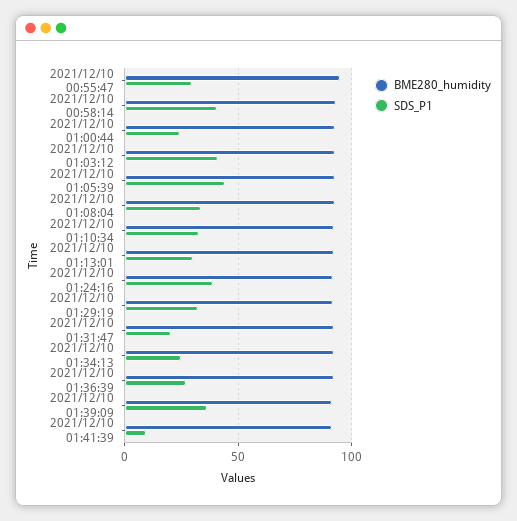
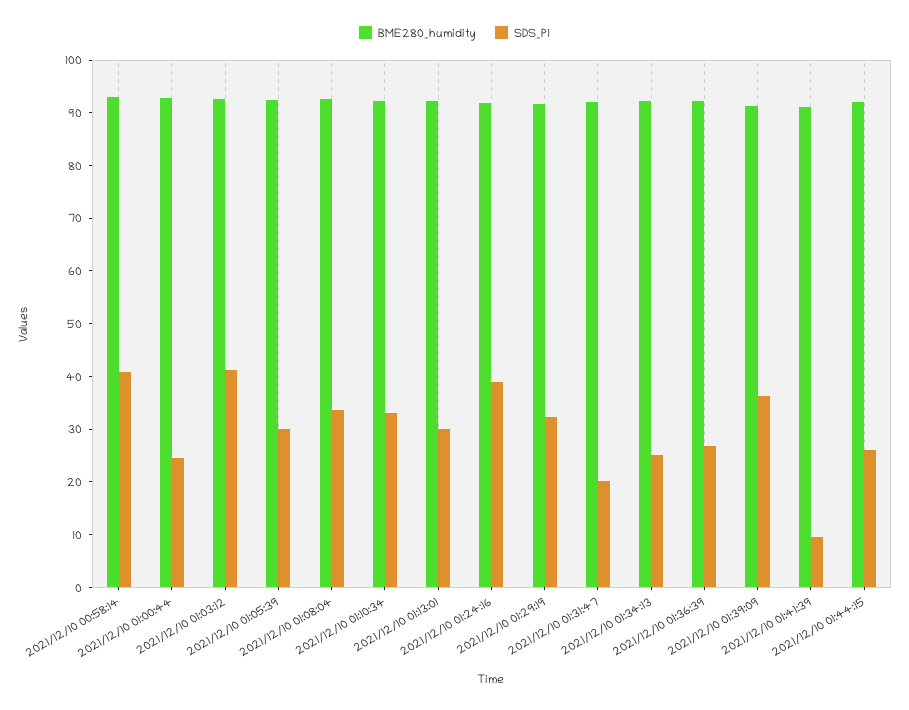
BME280_humidity, 2021/12/10 00:55:47: 95 -> none
SDS_P1, 2021/12/10 00:55:47: 30 -> none
SDS_P1, 2021/12/10 01:05:39: 45 -> 30
BME280_humidity, 2021/12/10 01:44:15: none -> 92
SDS_P1, 2021/12/10 01:44:15: none -> 26

